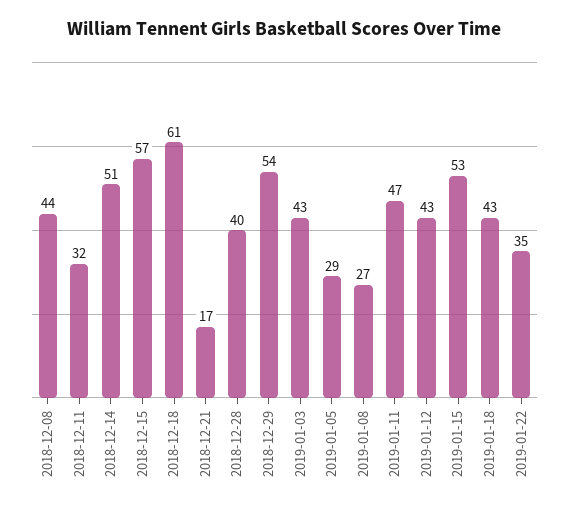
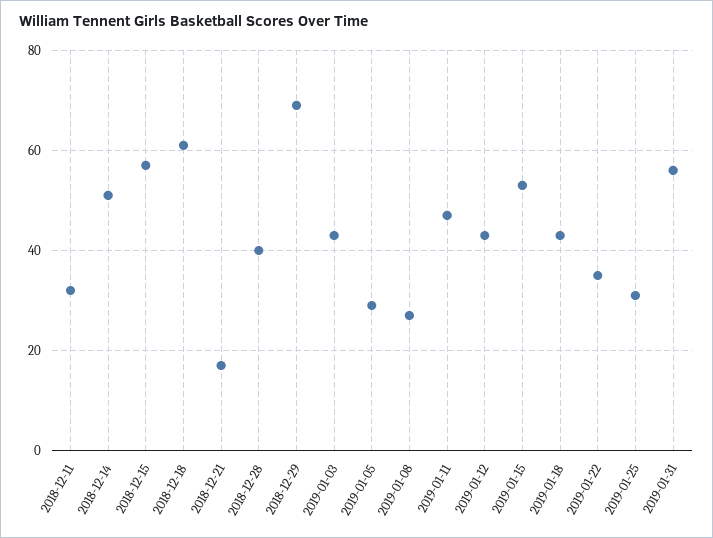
2018-12-08: 44 -> none
2018-12-29: 54 -> 70
2019-01-25: none -> 30
2019-01-31: none -> 55

